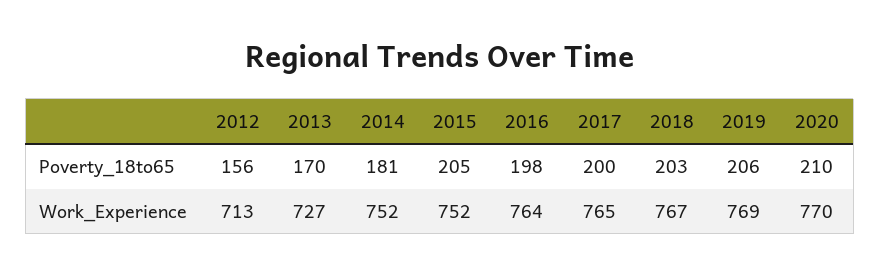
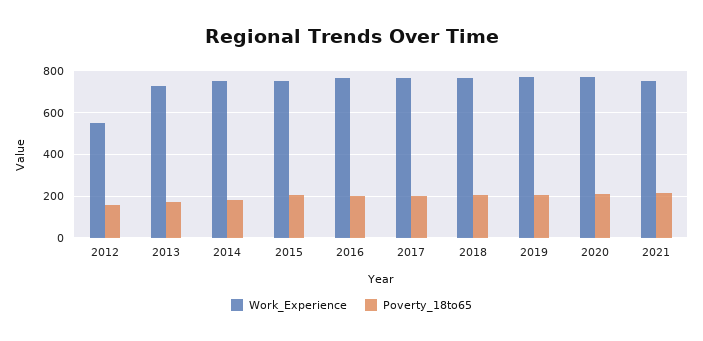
Work_Experience, 2012: 713 -> 550
Work_Experience, 2021: none -> 750
Poverty_18to65, 2021: none -> 200

